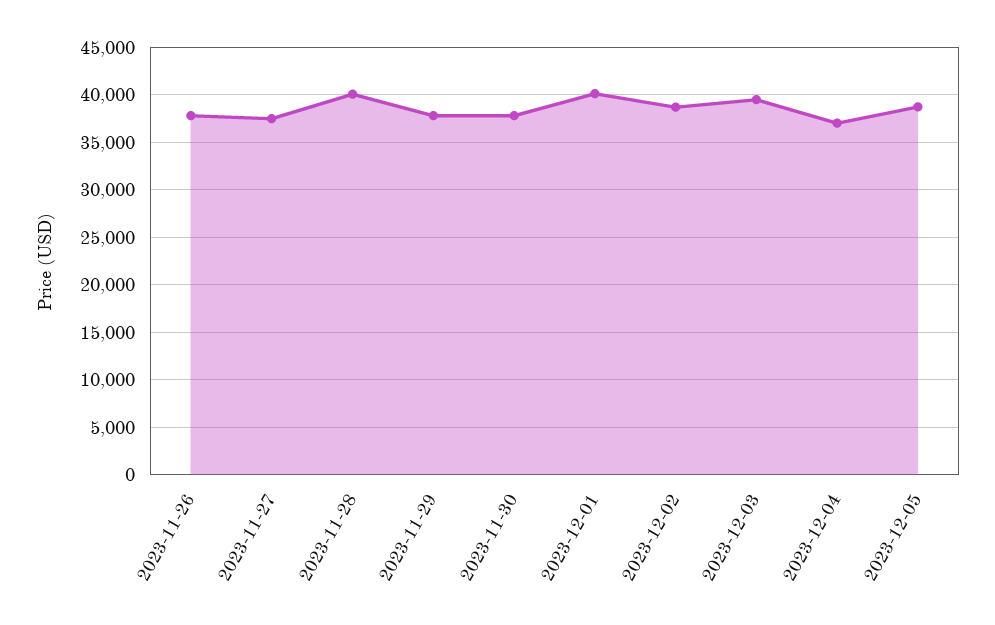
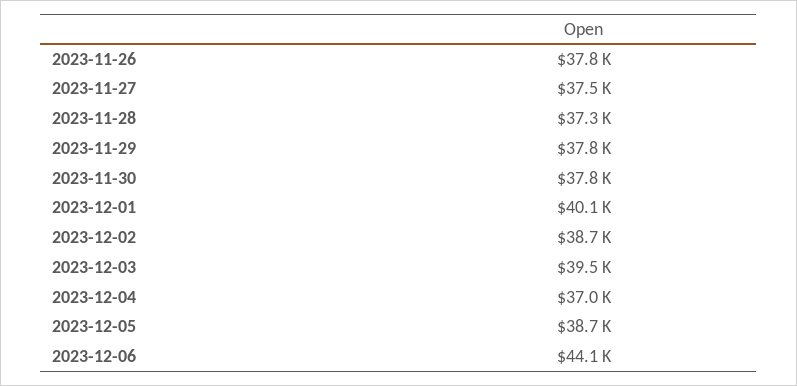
2023-11-28: 40000 -> 37300
2023-12-06: none -> 44100

